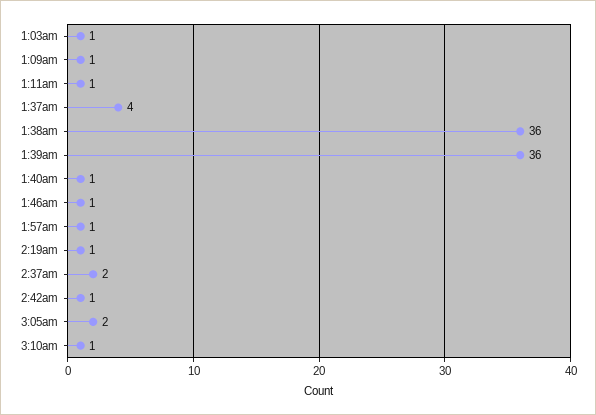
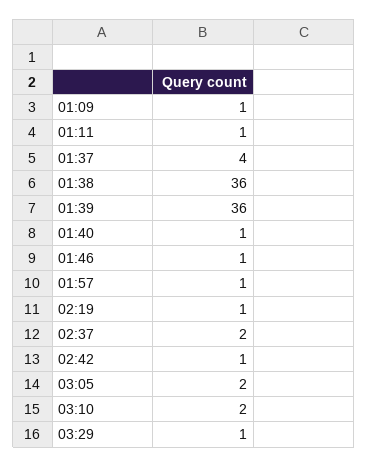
1:03am: 1 -> none
3:10am: 1 -> 2
03:29: none -> 1

